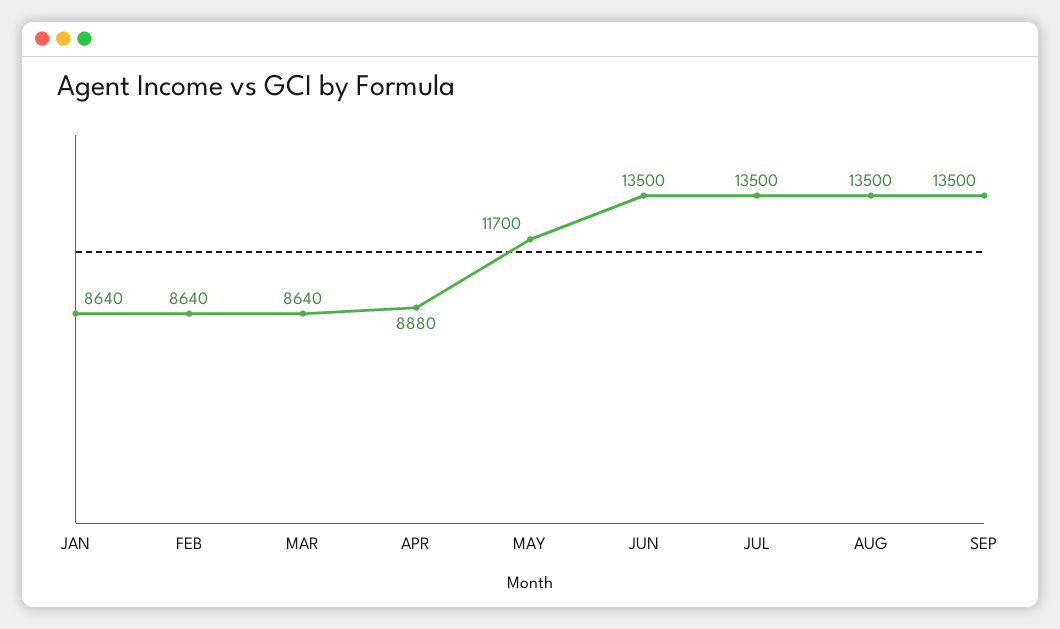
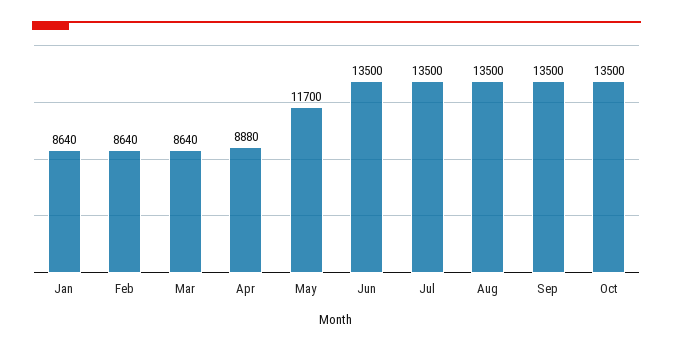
Oct: none -> 13500

